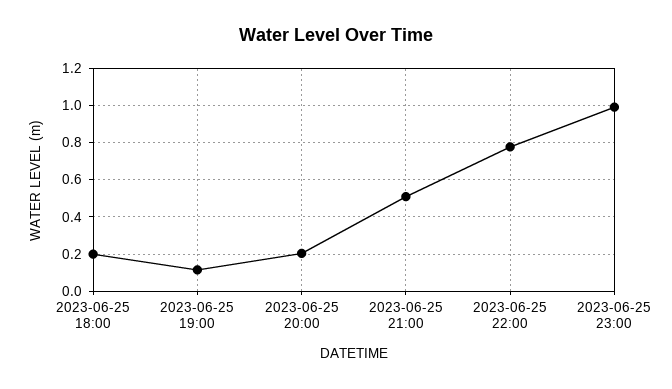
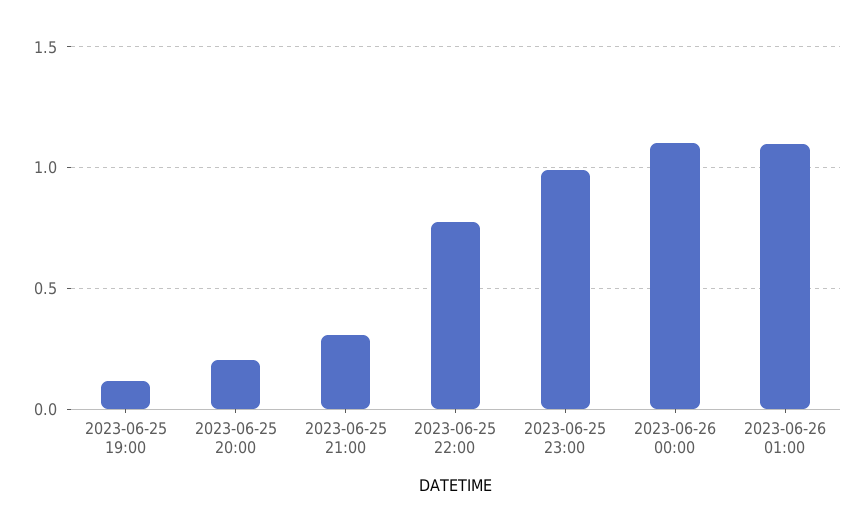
2023-06-25 18:00: 0.2 -> none
2023-06-25 21:00: 0.5 -> 0.3
2023-06-26 00:00: none -> 1.1
2023-06-26 01:00: none -> 1.1

